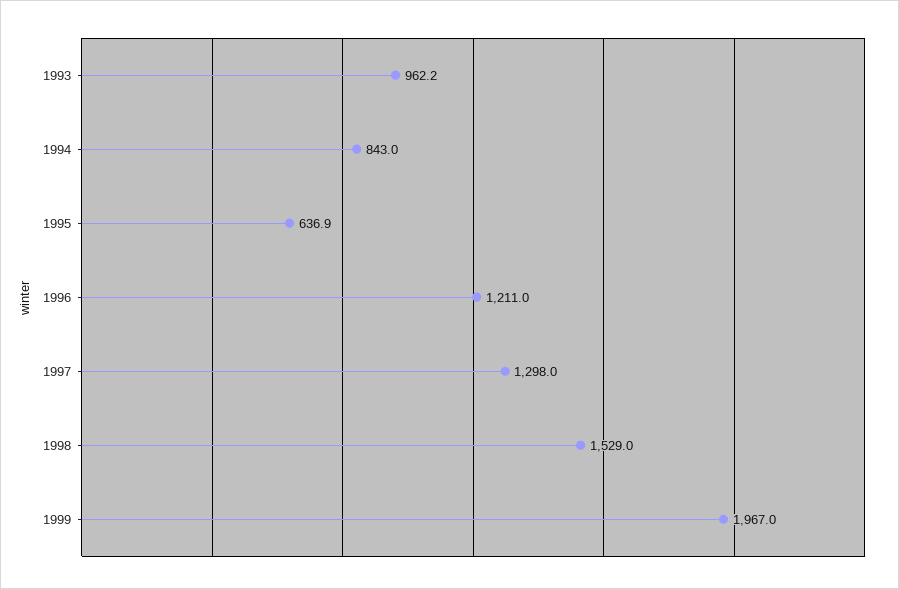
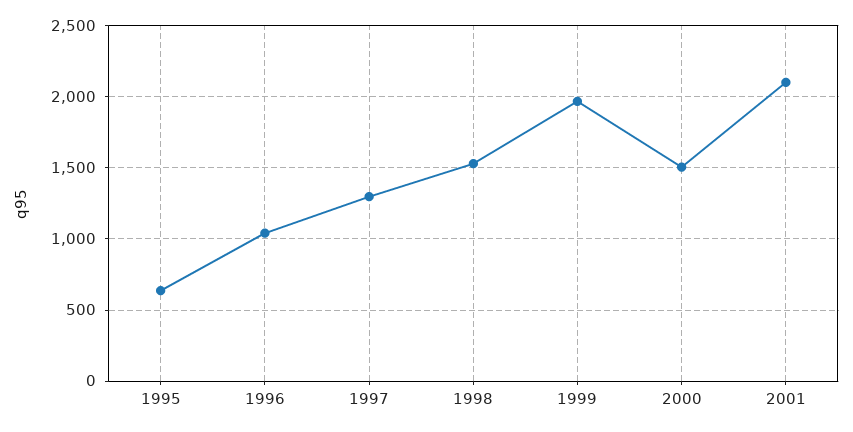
1993: 962.2 -> none
1994: 843 -> none
1996: 1211 -> 1050
2000: none -> 1500
2001: none -> 2100

